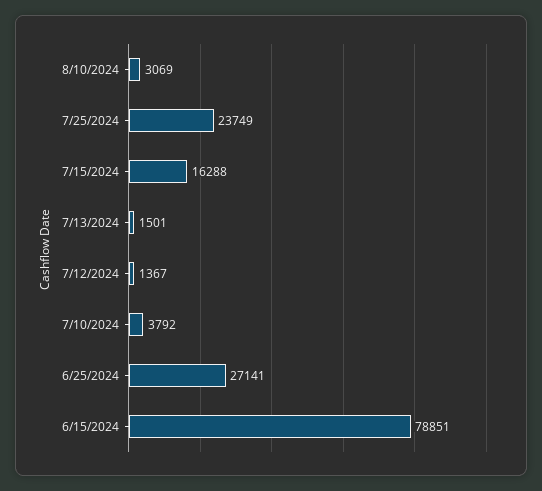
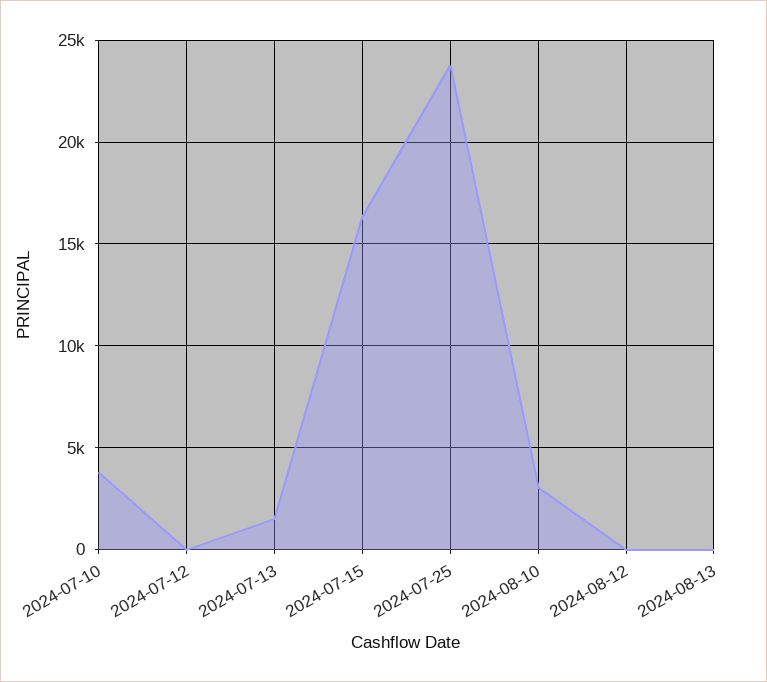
7/12/2024: 1367 -> 0
6/25/2024: 27141 -> none
6/15/2024: 78851 -> none
2024-08-12: none -> 0
2024-08-13: none -> 0

